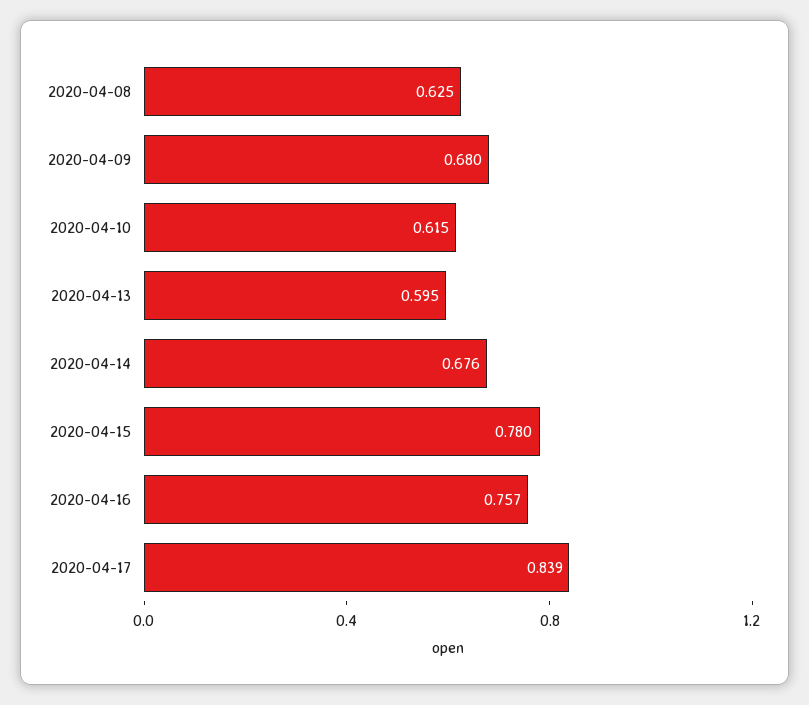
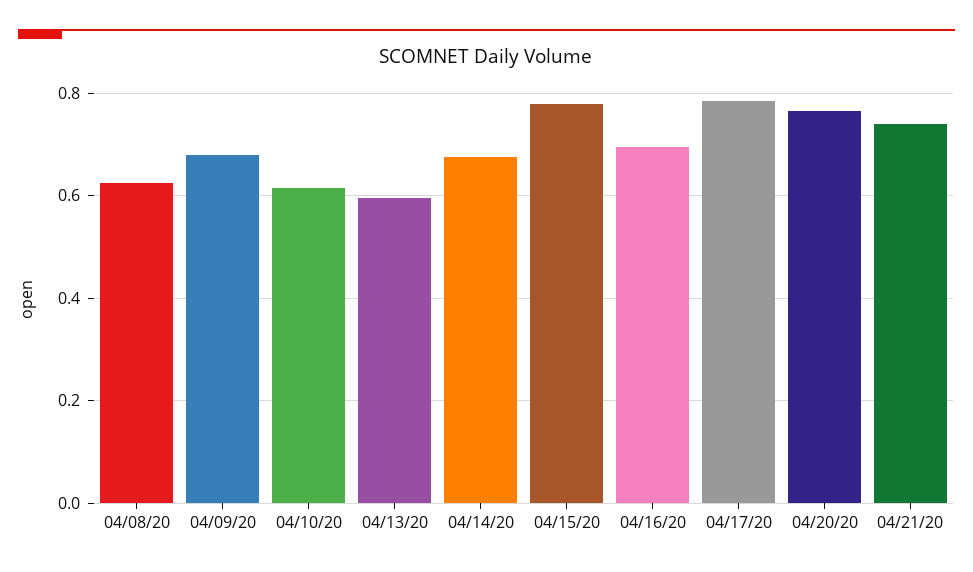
2020-04-16: 0.757 -> 0.7
2020-04-17: 0.839 -> 0.78
04/20/20: none -> 0.76
04/21/20: none -> 0.74

